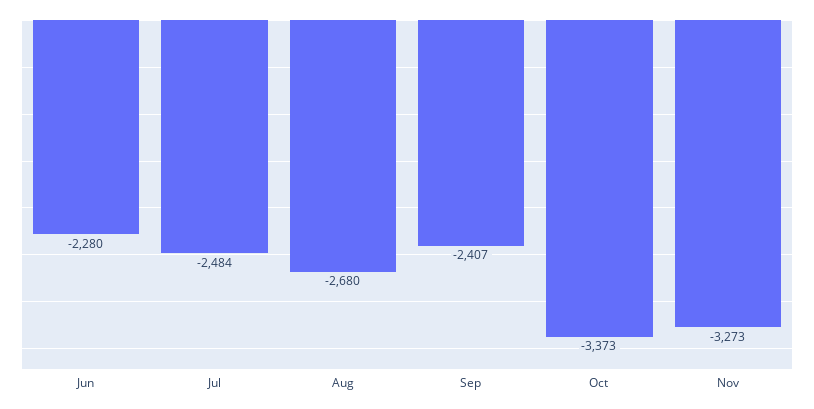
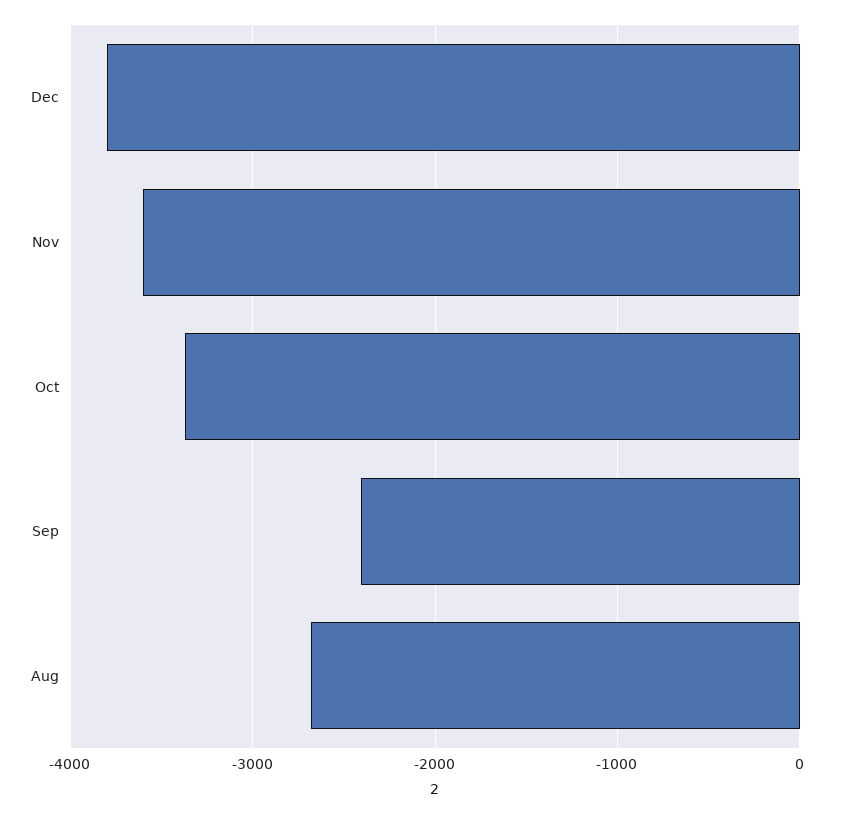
Jun: -2280 -> none
Jul: -2484 -> none
Nov: -3273 -> -3600
Dec: none -> -3800

